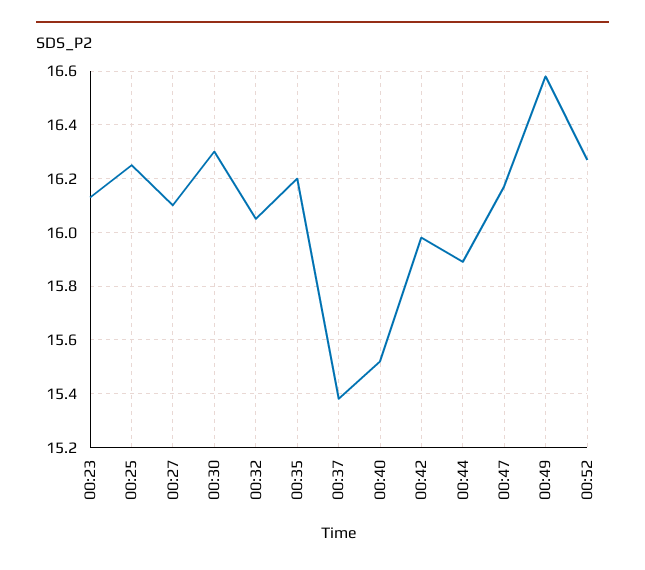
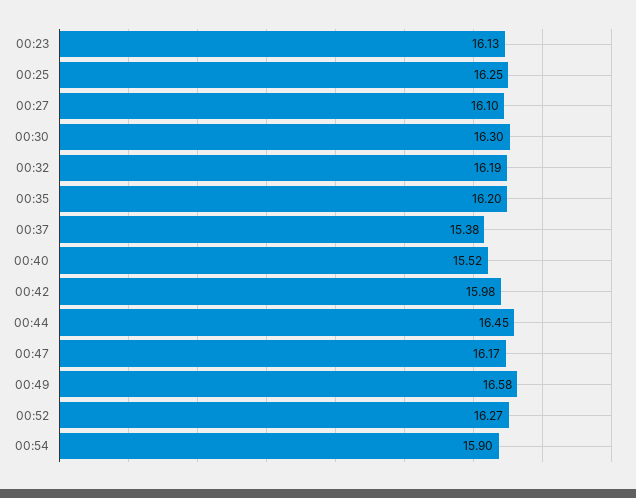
00:32: 16.05 -> 16.19
00:44: 15.9 -> 16.45
00:54: none -> 15.9

